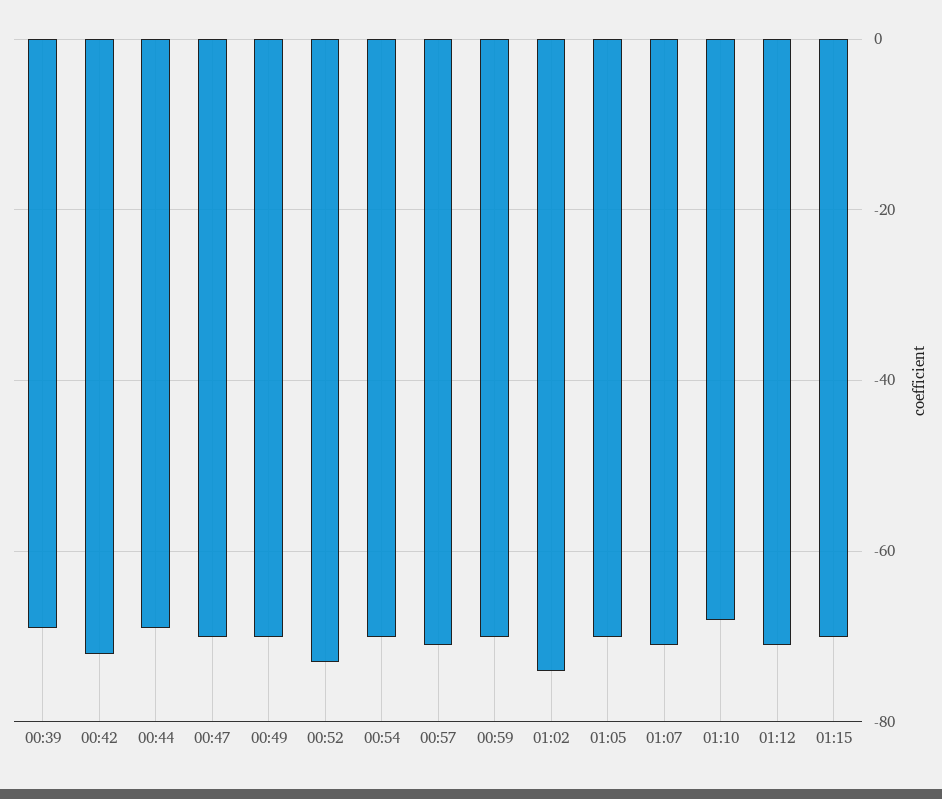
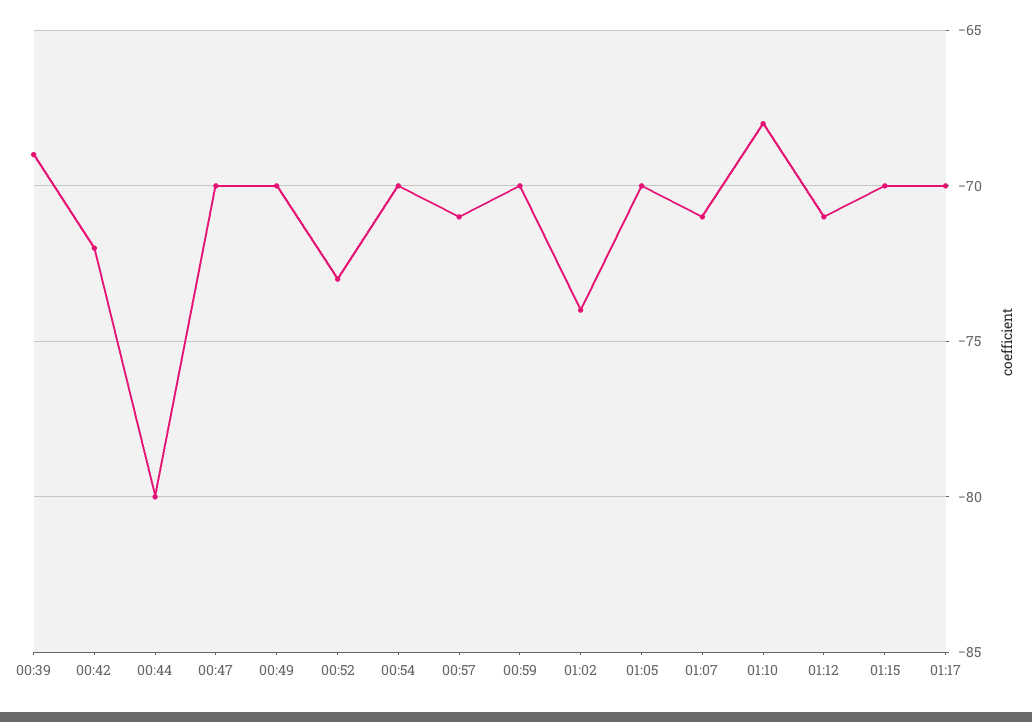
00:44: -70 -> -80
01:17: none -> -70

